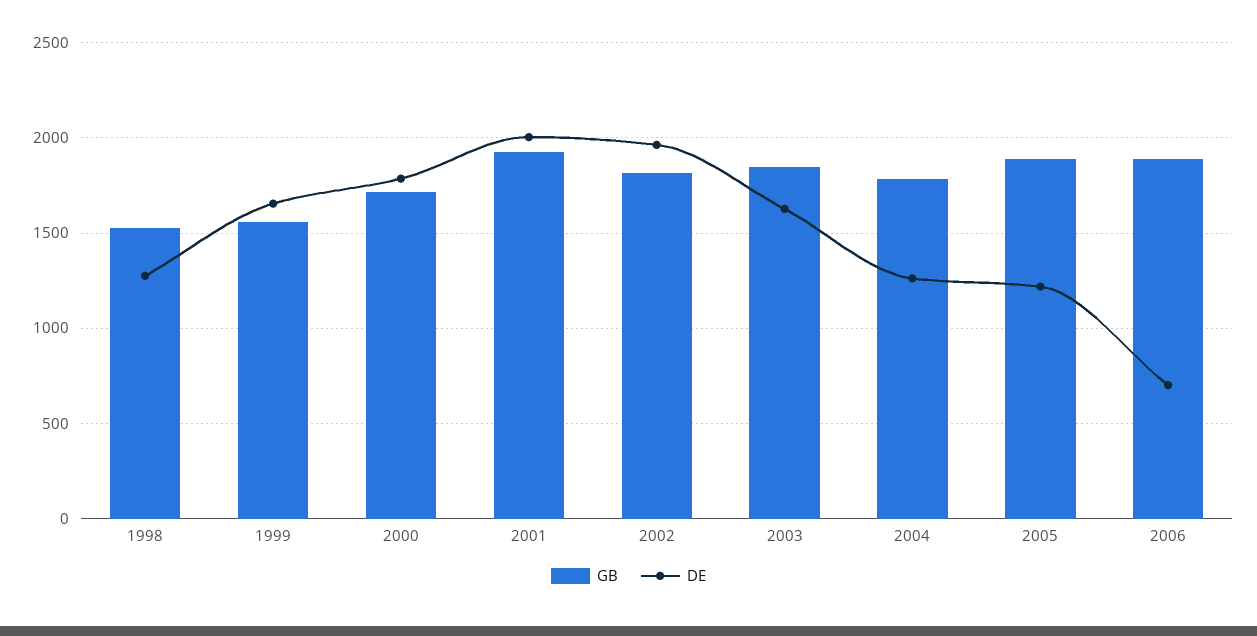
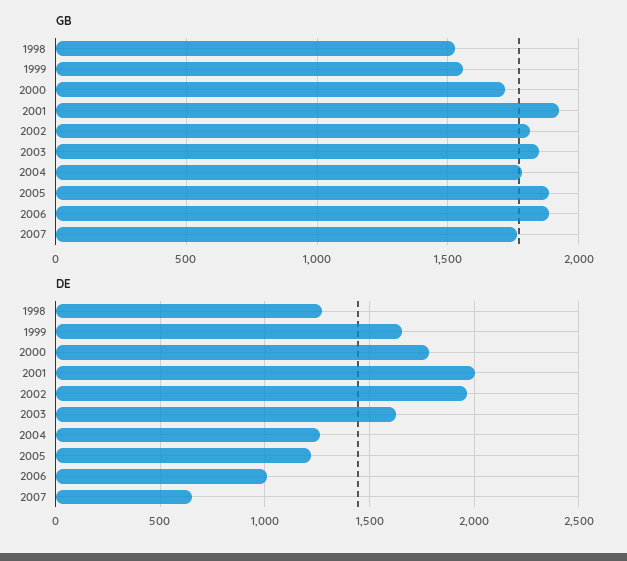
DE, 2006: 700 -> 1000
GB, 2007: none -> 1750
DE, 2007: none -> 650

